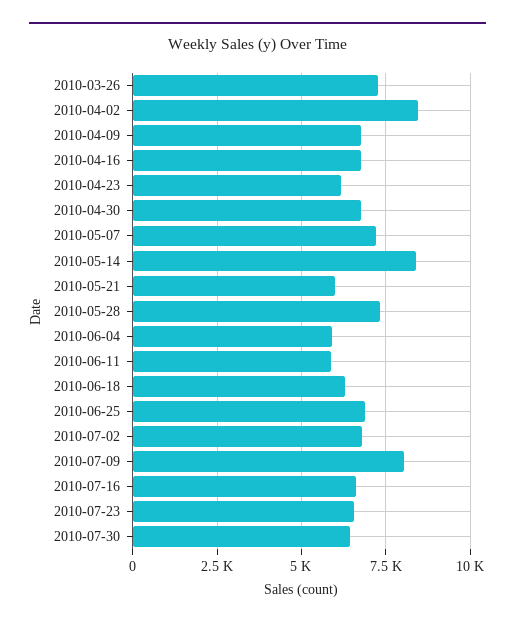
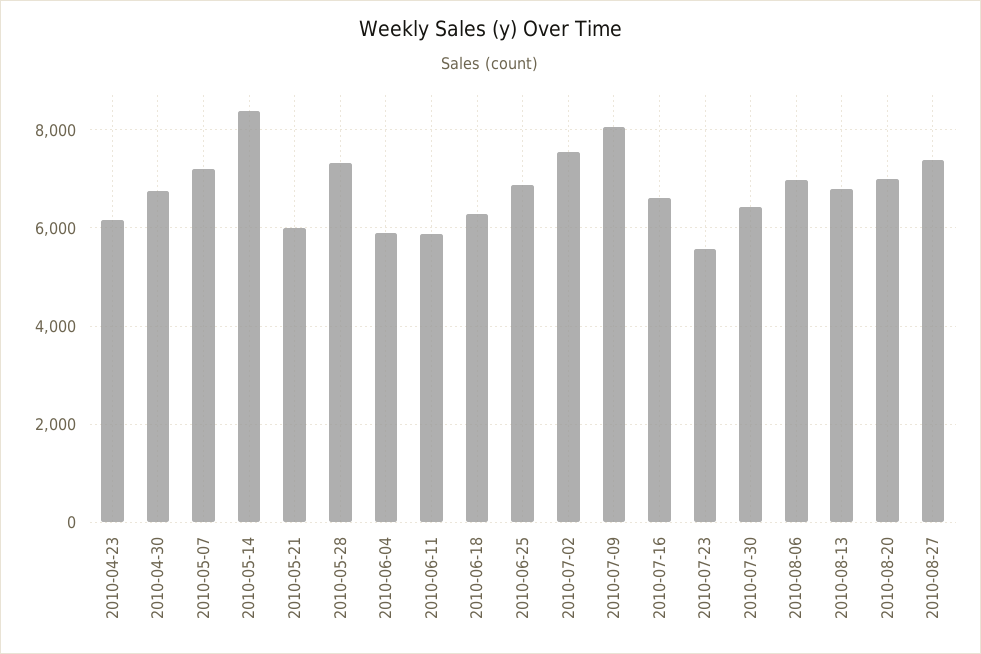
2010-03-26: 7250 -> none
2010-04-02: 8500 -> none
2010-04-09: 6750 -> none
2010-04-16: 6750 -> none
2010-07-02: 6750 -> 7600
2010-07-23: 6500 -> 5600
2010-08-06: none -> 7000
2010-08-13: none -> 6800
2010-08-20: none -> 7000
2010-08-27: none -> 7400

